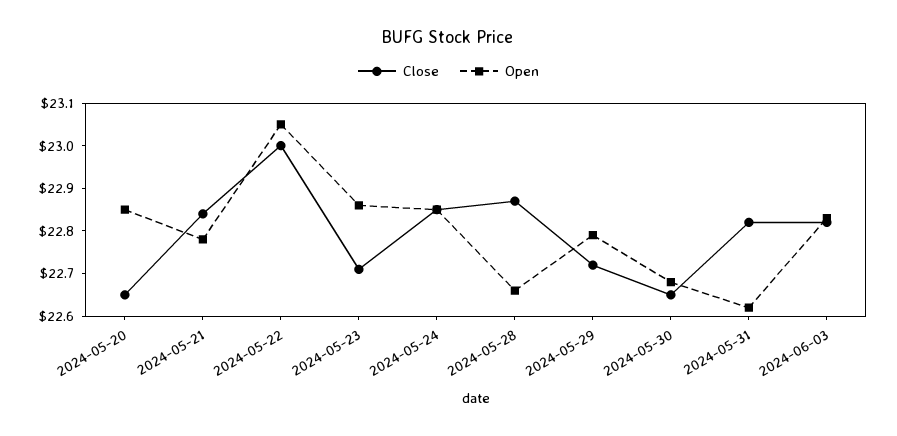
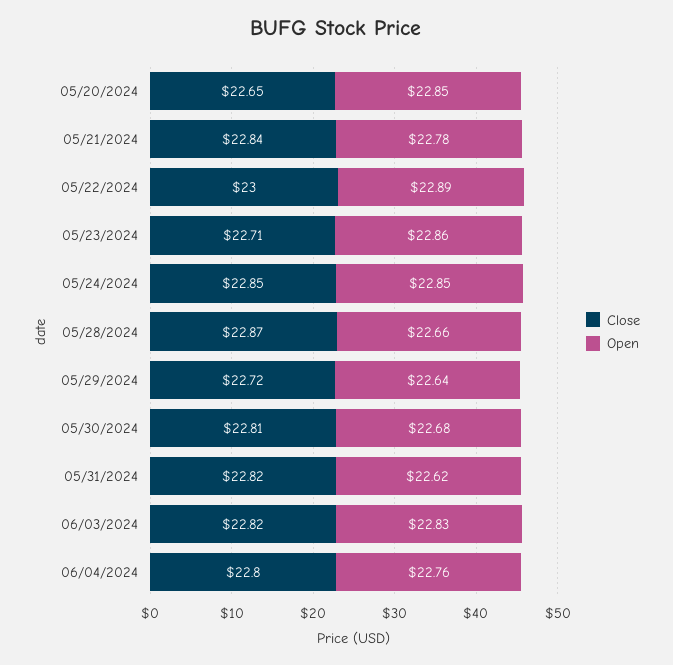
Open, 2024-05-22: 23.05 -> 22.89
Open, 2024-05-29: 22.8 -> 22.64
Close, 2024-05-30: 22.65 -> 22.81
Close, 06/04/2024: none -> 22.8
Open, 06/04/2024: none -> 22.76

